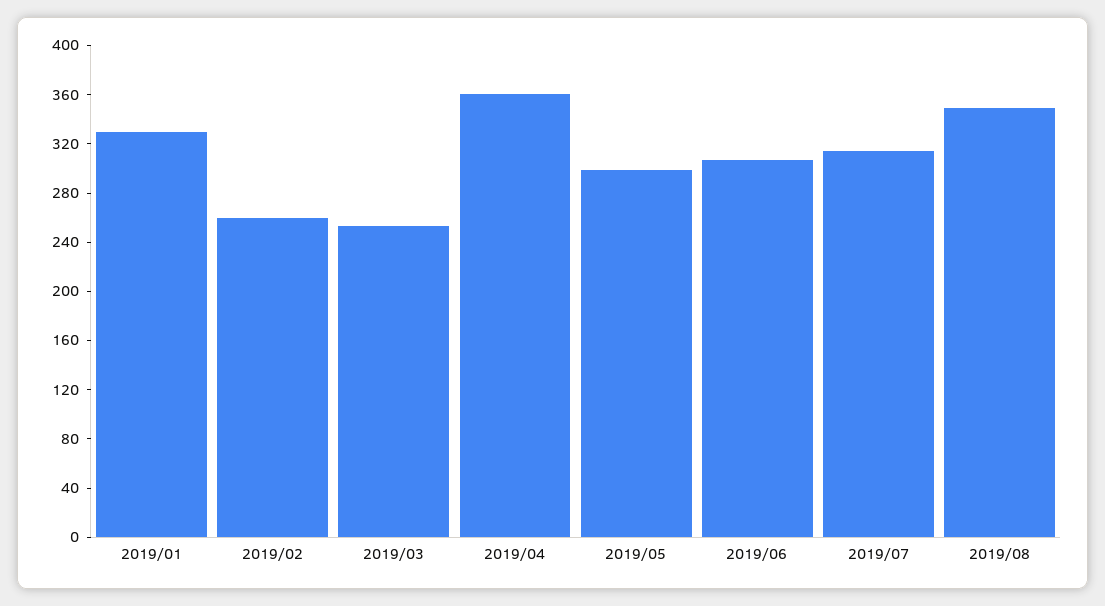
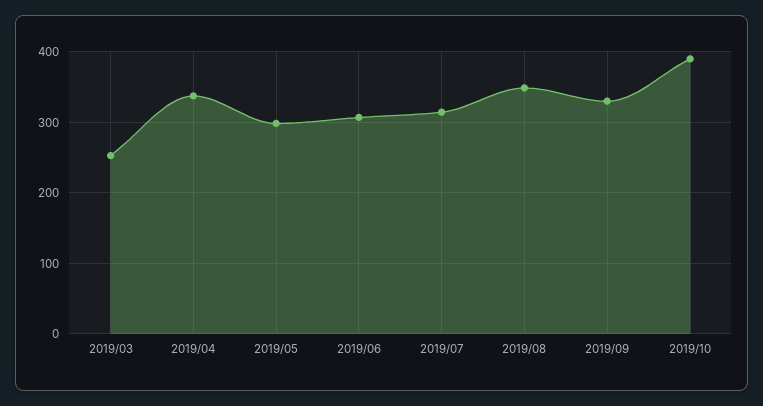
2019/01: 330 -> none
2019/02: 260 -> none
2019/04: 360 -> 340
2019/09: none -> 330
2019/10: none -> 390

